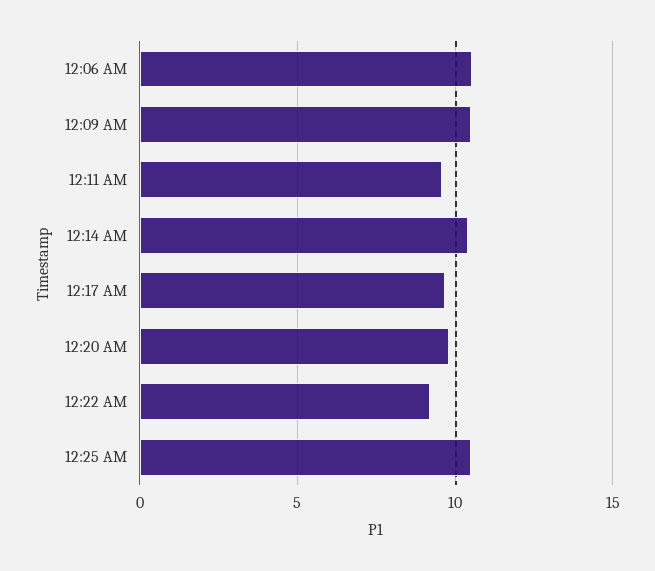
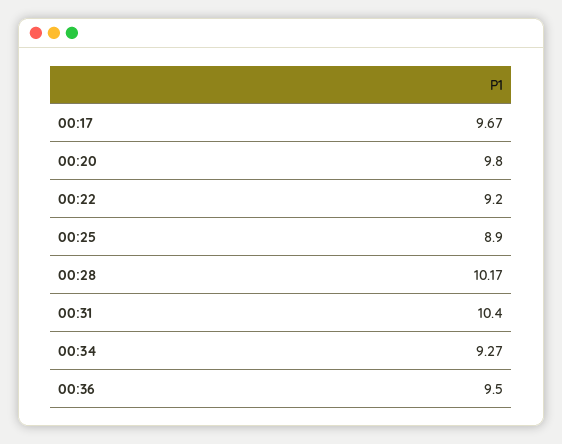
12:06 AM: 10.5 -> none
12:09 AM: 10.5 -> none
12:11 AM: 9.5 -> none
12:14 AM: 10.5 -> none
12:25 AM: 10.5 -> 8.9
00:28: none -> 10.17
00:31: none -> 10.4
00:34: none -> 9.27
00:36: none -> 9.5

